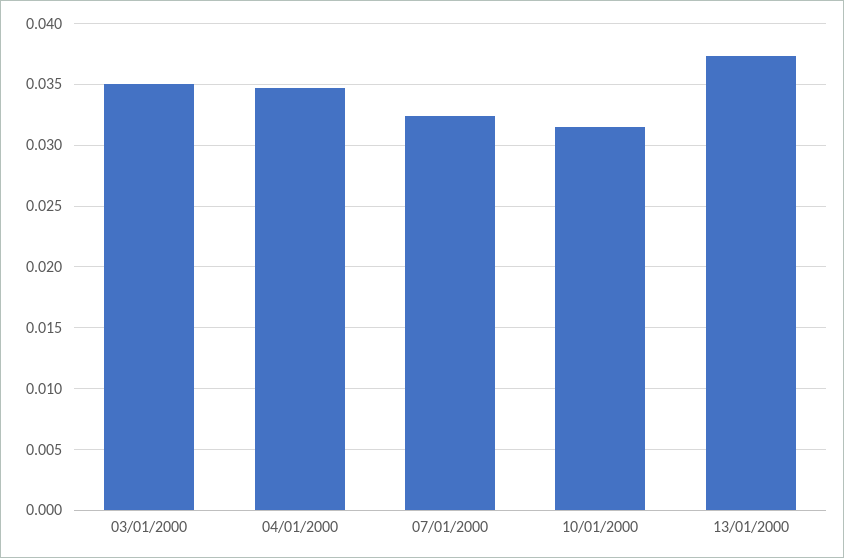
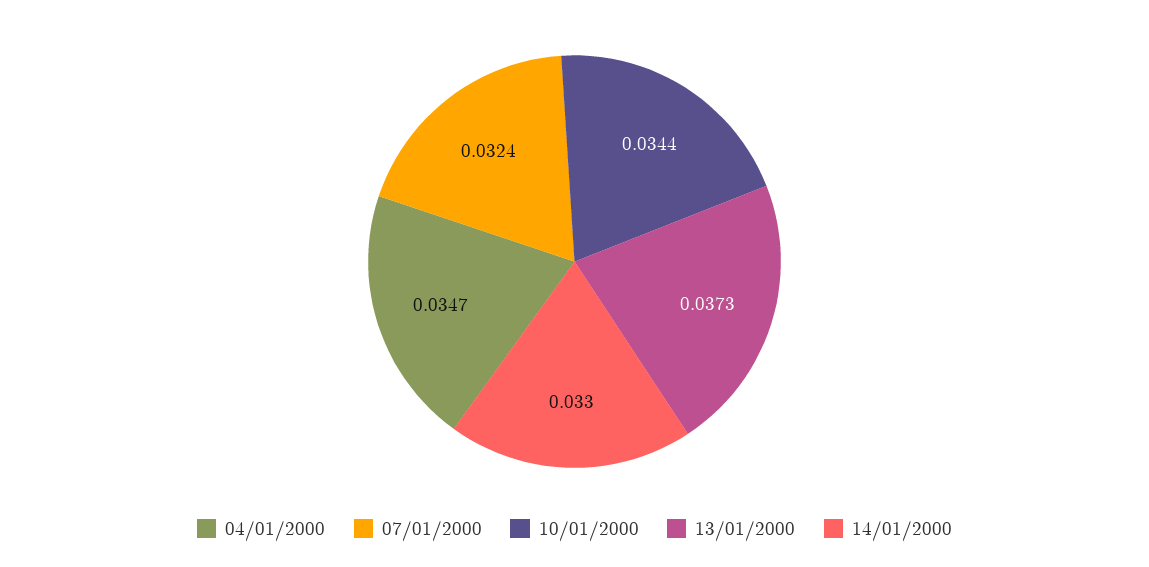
03/01/2000: 0.035 -> none
10/01/2000: 0.0315 -> 0.0344
14/01/2000: none -> 0.033

